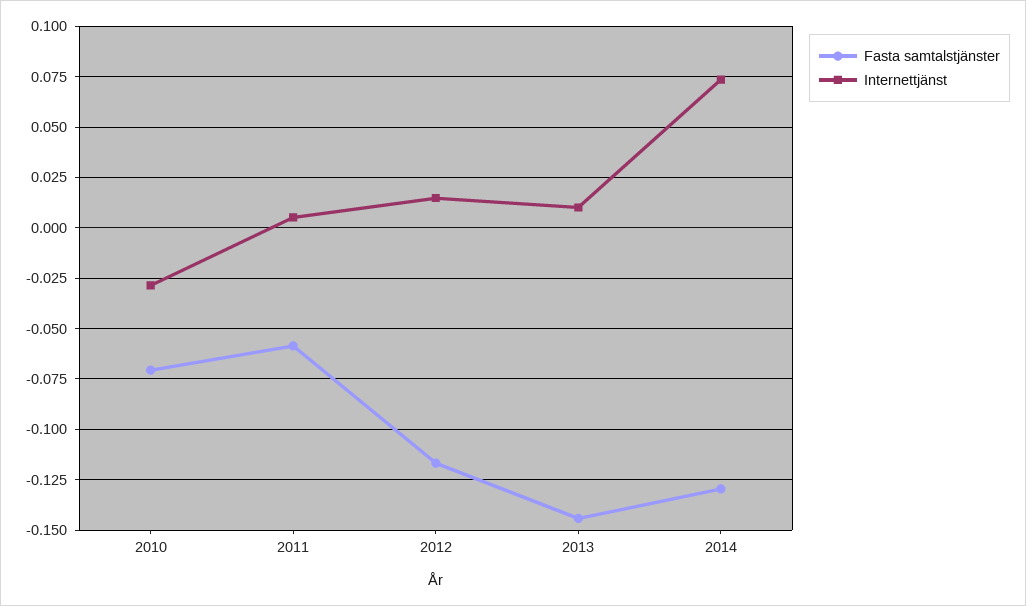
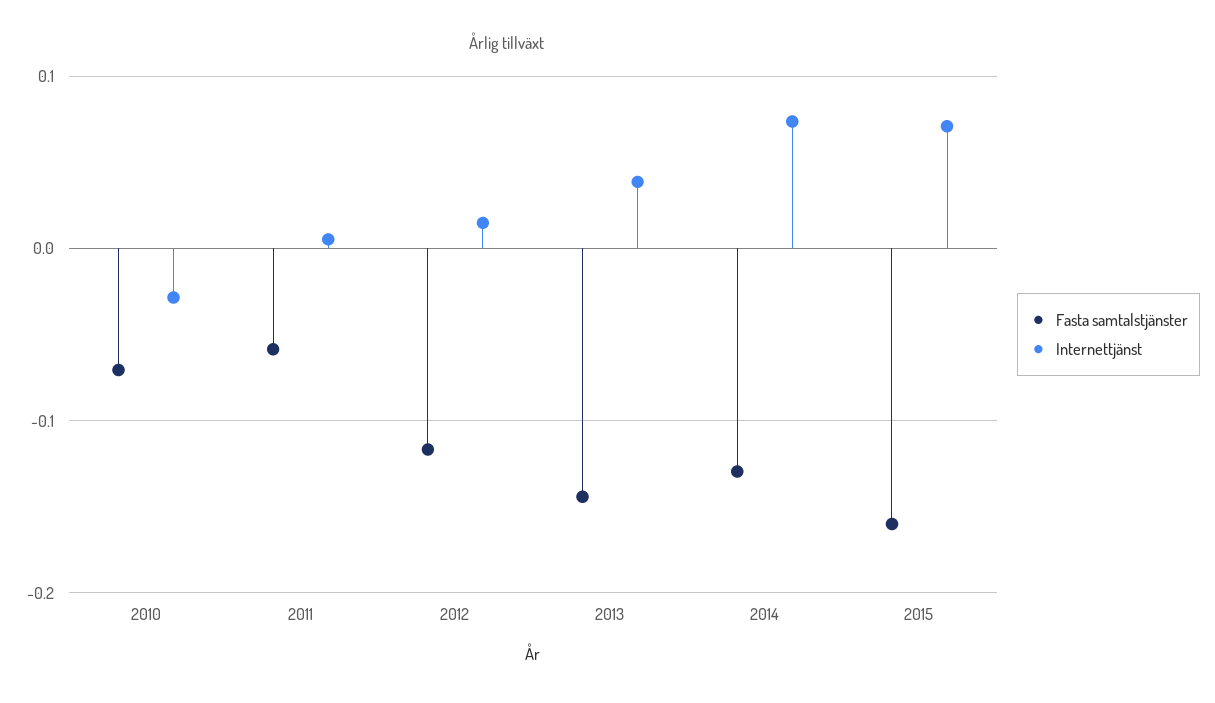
Internettjänst, 2013: 0.01 -> 0.04
Fasta samtalstjänster, 2015: none -> -0.16
Internettjänst, 2015: none -> 0.07

